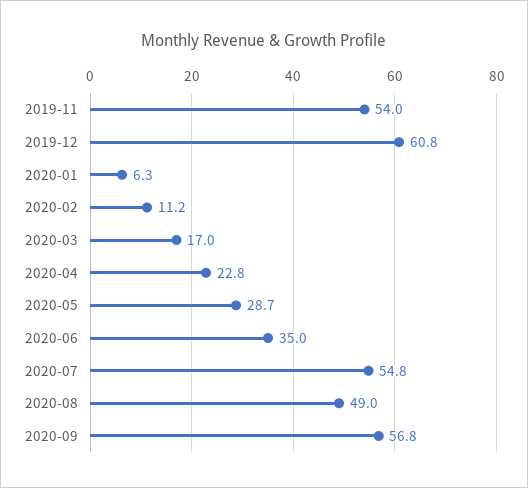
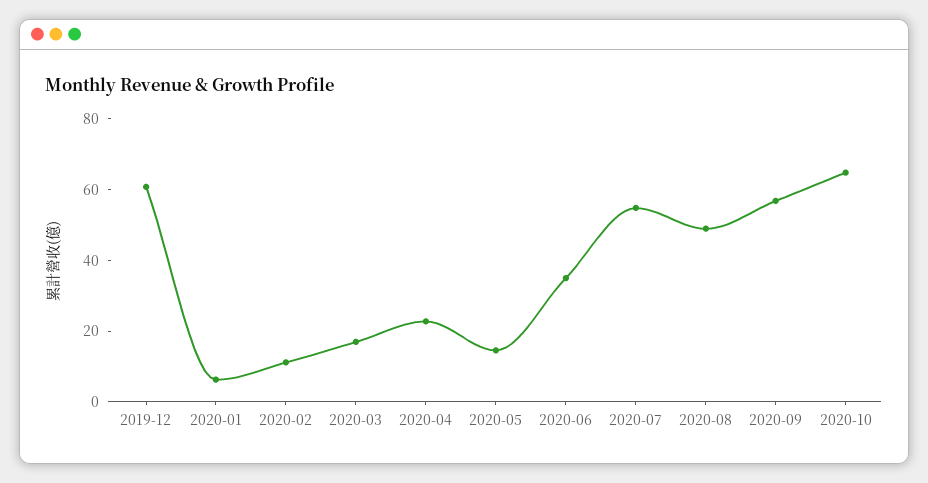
2019-11: 54 -> none
2020-05: 28.7 -> 15
2020-10: none -> 65

